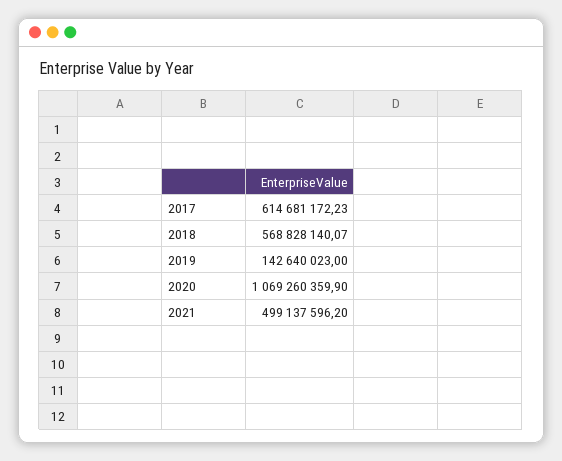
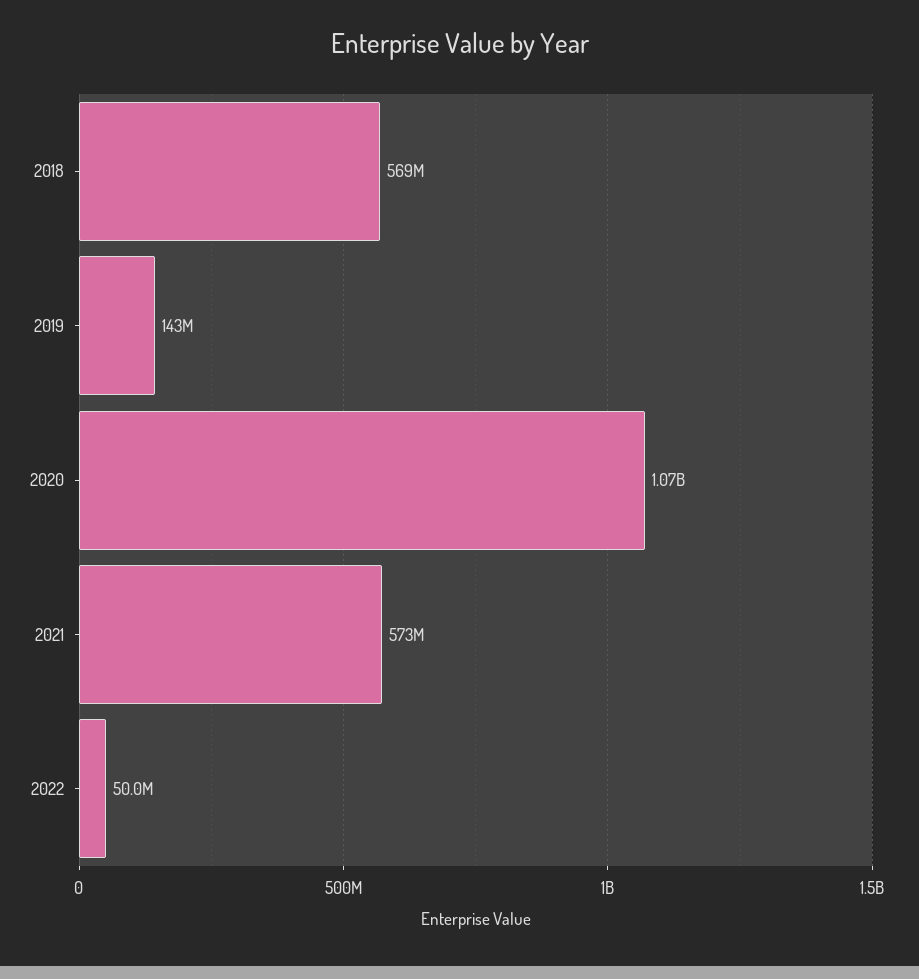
2017: 614681172.23 -> none
2021: 499137596.2 -> 573000000
2022: none -> 50000000

